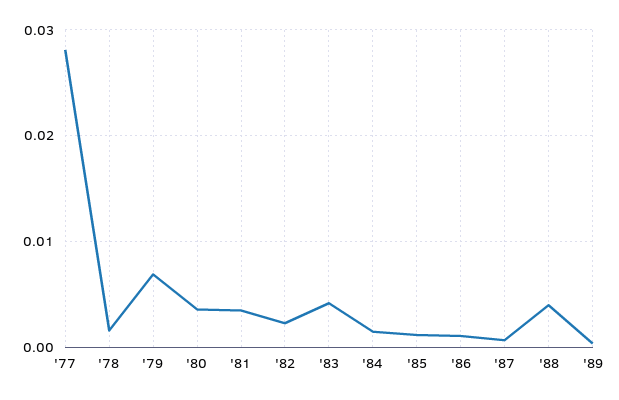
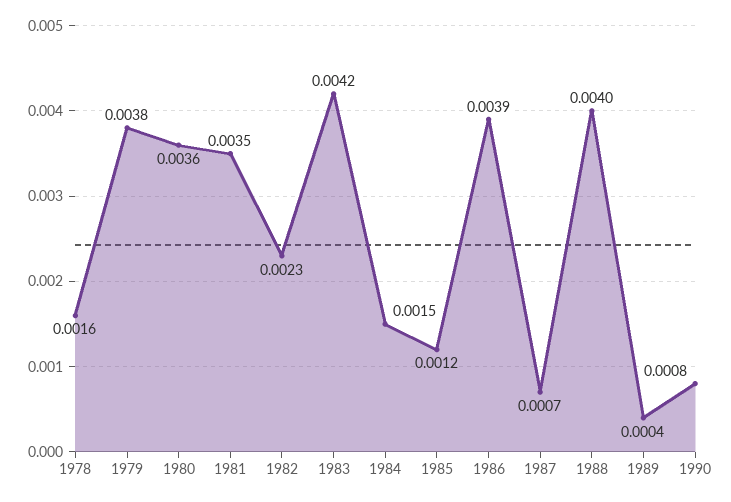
'77: 0.028 -> none
'79: 0.007 -> 0.0038
'86: 0.001 -> 0.0039
1990: none -> 0.0008

